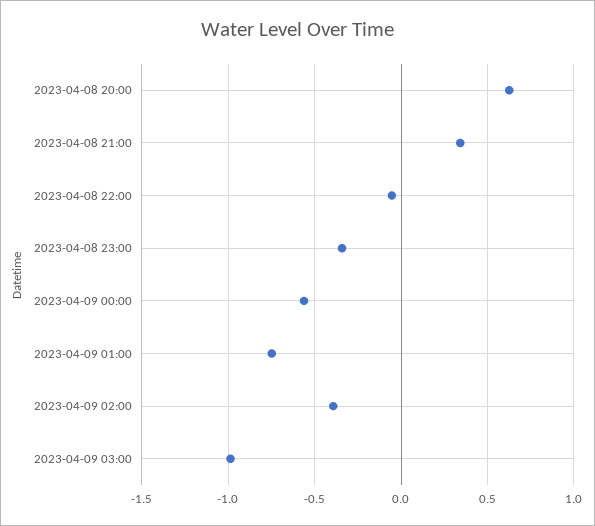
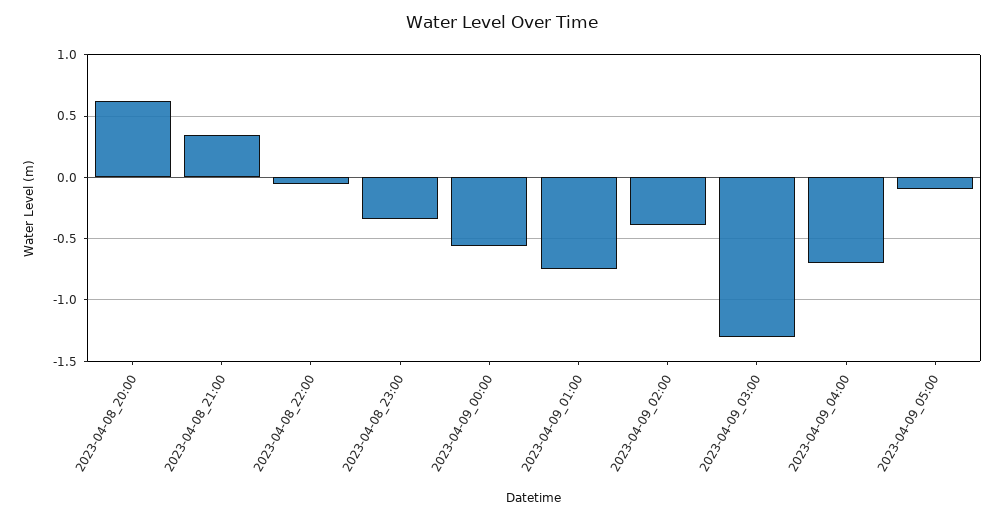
2023-04-09 03:00: -1 -> -1.3
2023-04-09_04:00: none -> -0.7
2023-04-09_05:00: none -> -0.1

